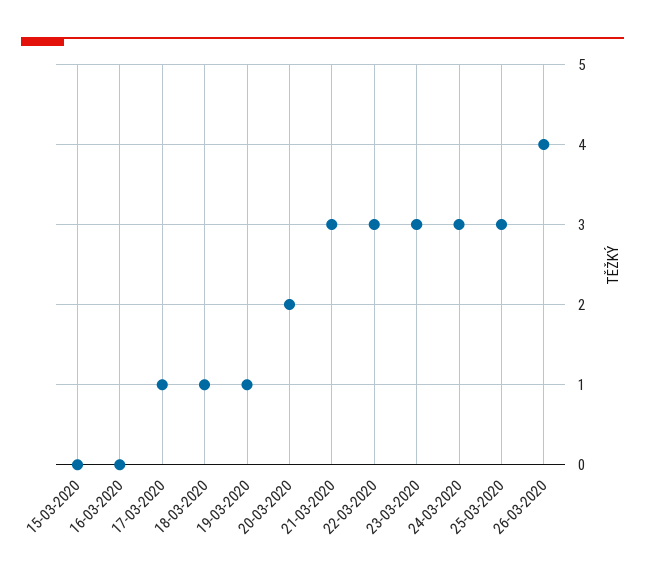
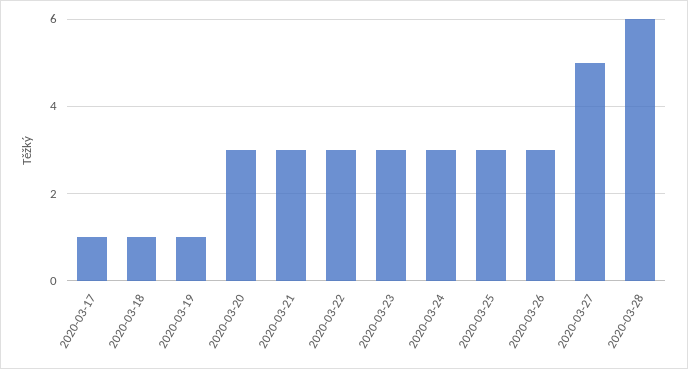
15-03-2020: 0 -> none
16-03-2020: 0 -> none
20-03-2020: 2 -> 3
26-03-2020: 4 -> 3
2020-03-27: none -> 5
2020-03-28: none -> 6

